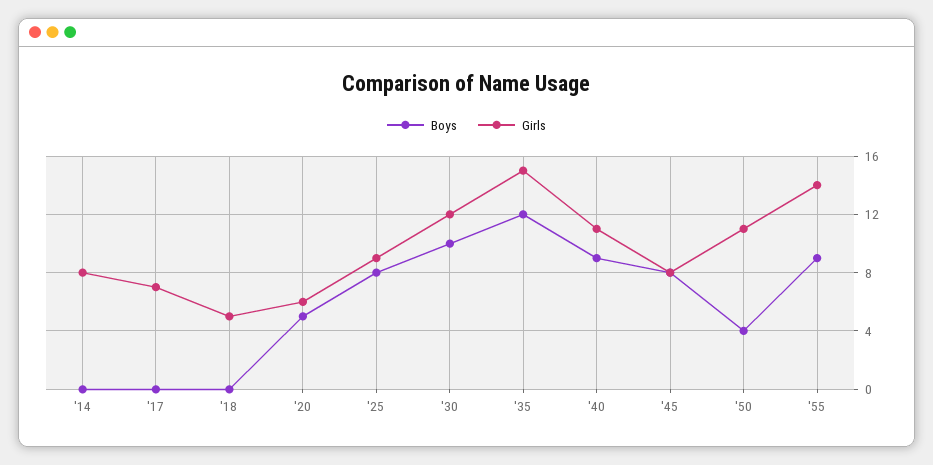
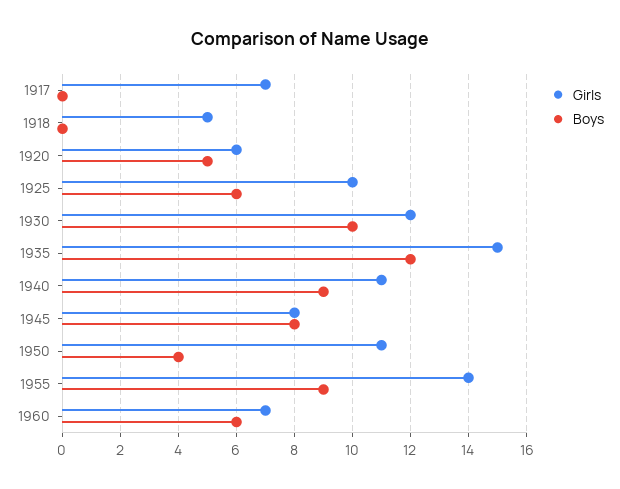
Boys, '14: 0 -> none
Girls, '14: 8 -> none
Boys, '25: 8 -> 6
Girls, '25: 9 -> 10
Girls, 1960: none -> 7
Boys, 1960: none -> 6

